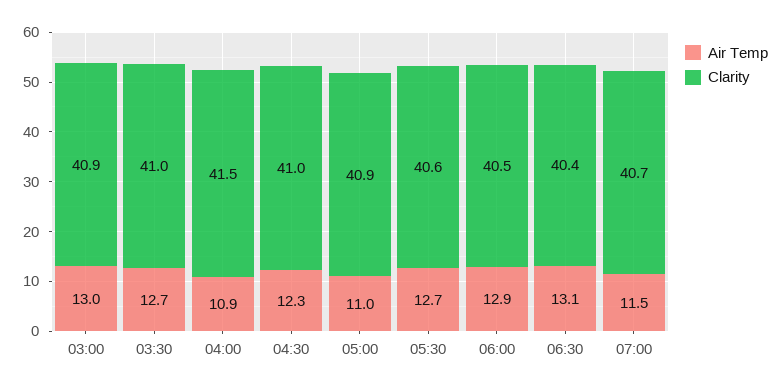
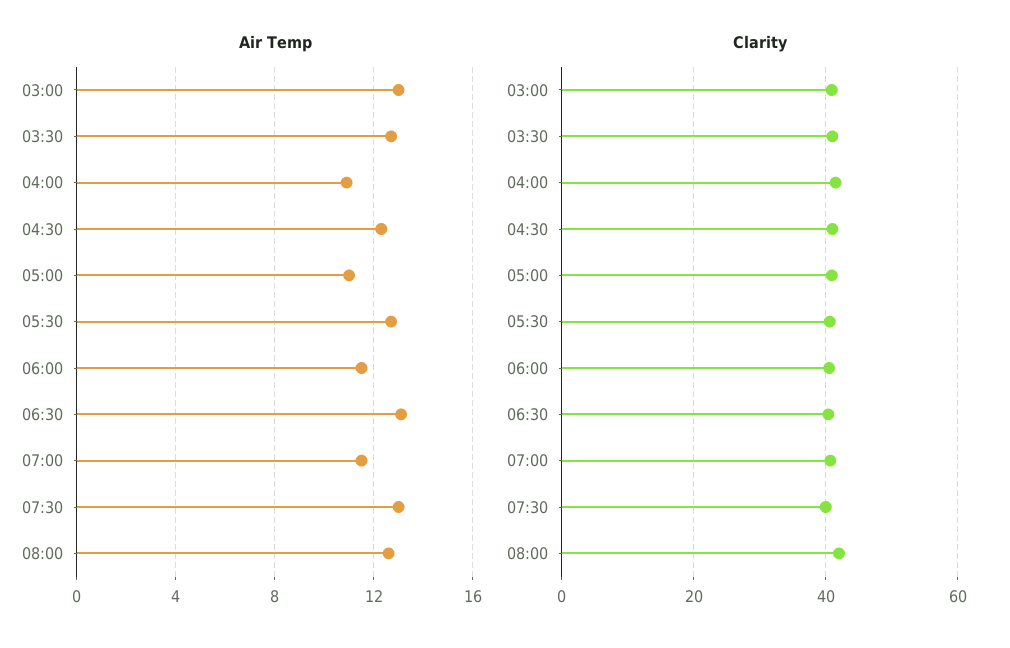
Air Temp, 06:00: 12.9 -> 11.5
Air Temp, 07:30: none -> 13
Air Temp, 08:00: none -> 12.5
Clarity, 07:30: none -> 40
Clarity, 08:00: none -> 42

